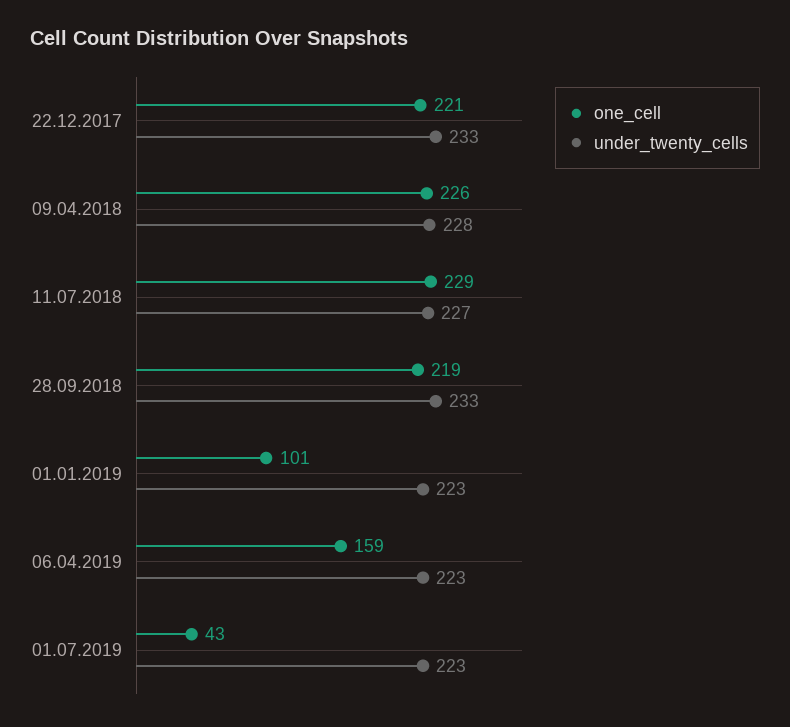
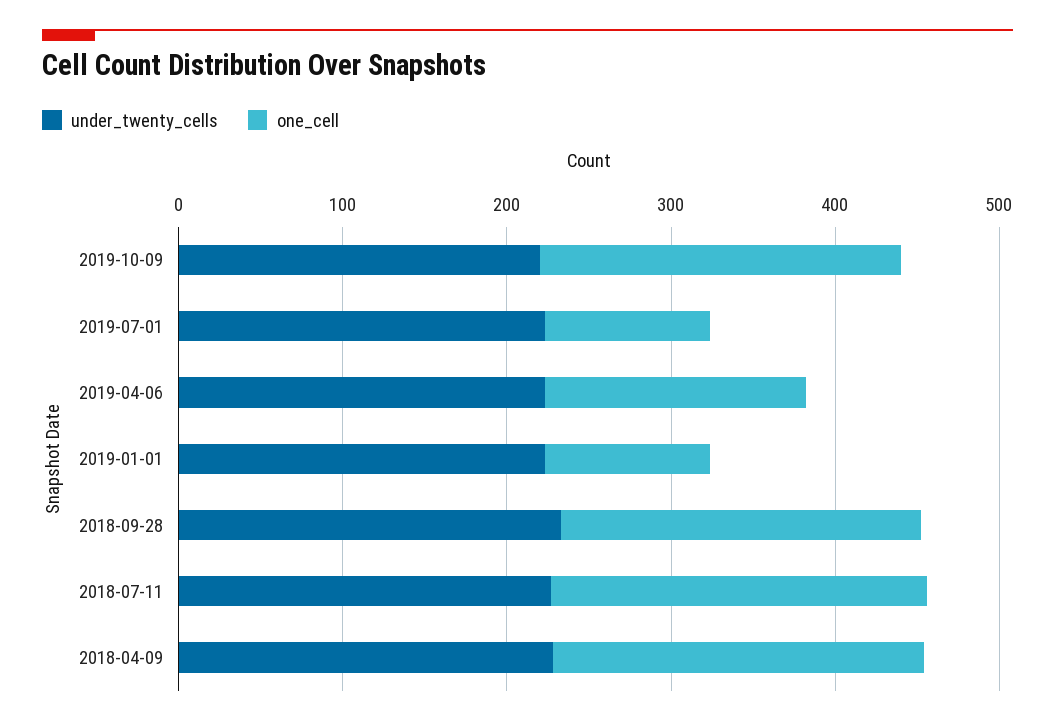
one_cell, 22.12.2017: 221 -> none
under_twenty_cells, 22.12.2017: 233 -> none
one_cell, 01.07.2019: 43 -> 100
under_twenty_cells, 2019-10-09: none -> 220
one_cell, 2019-10-09: none -> 220

